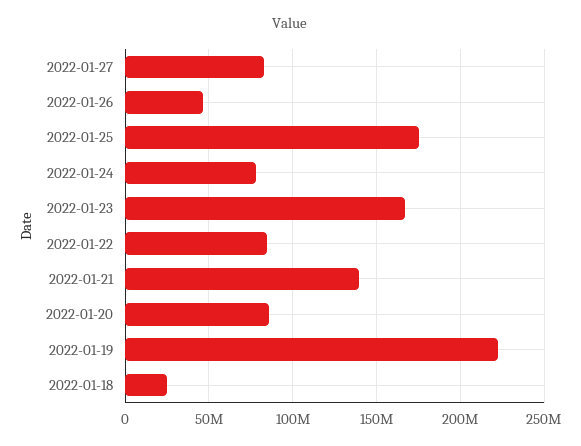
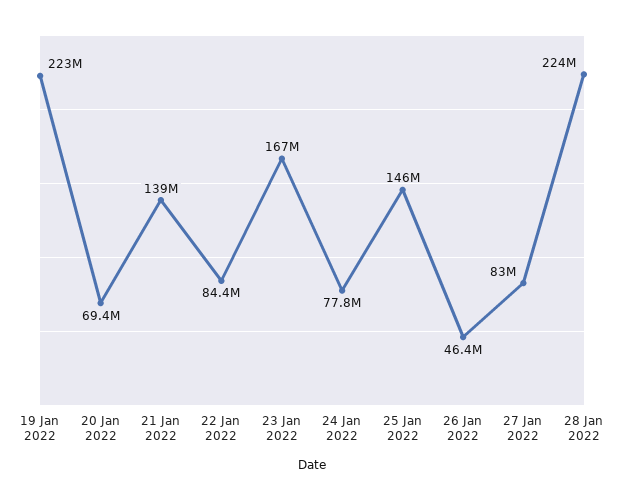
2022-01-25: 175000000 -> 146000000
2022-01-20: 85000000 -> 69400000
2022-01-18: 25000000 -> none
28 Jan 2022: none -> 224000000

